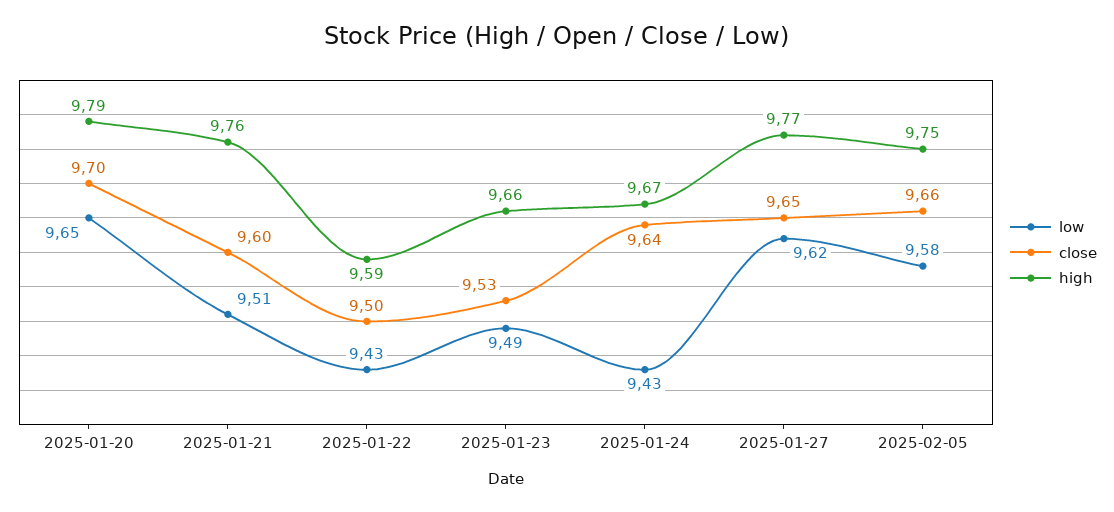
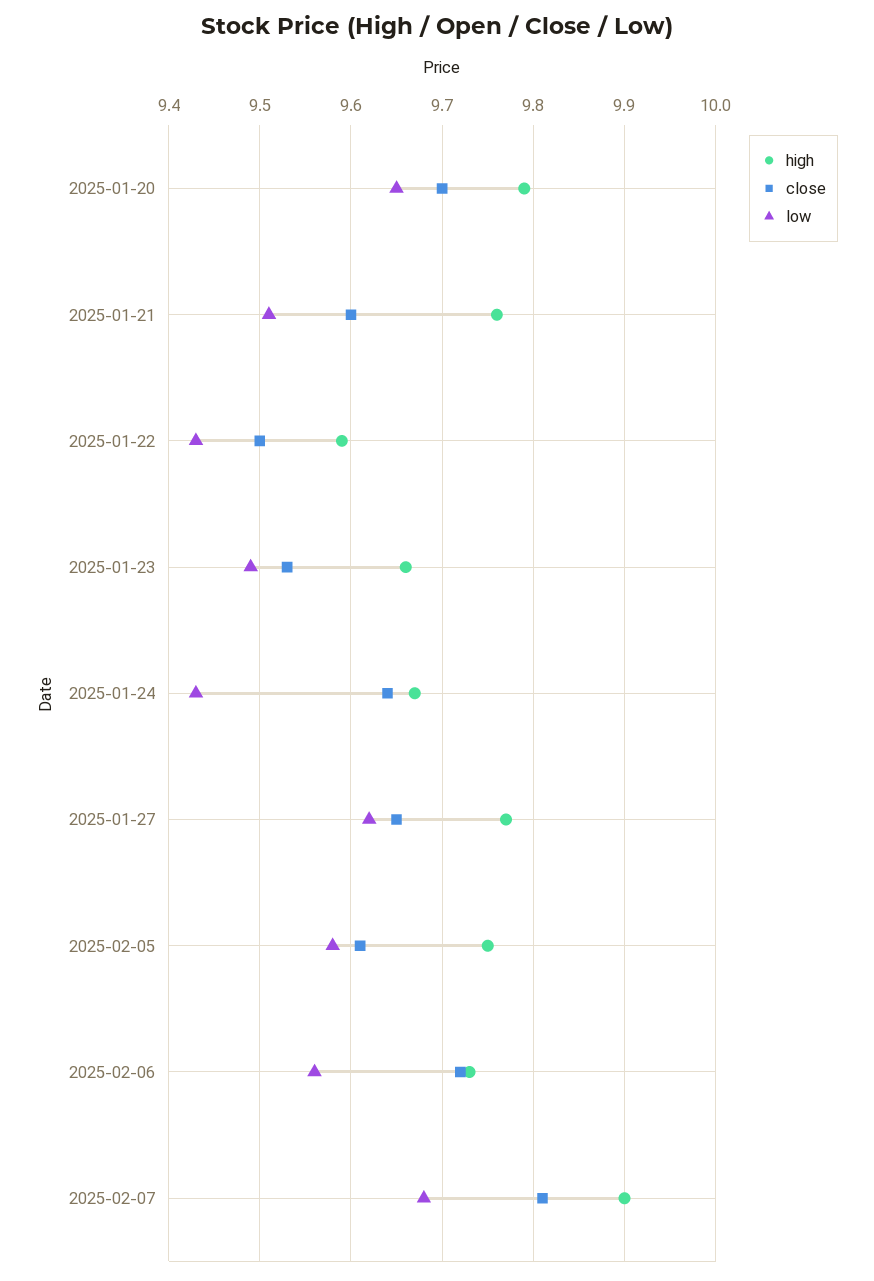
close, 2025-02-05: 9.66 -> 9.61
high, 2025-02-06: none -> 9.73
close, 2025-02-06: none -> 9.72
low, 2025-02-06: none -> 9.56
high, 2025-02-07: none -> 9.9
close, 2025-02-07: none -> 9.81
low, 2025-02-07: none -> 9.68

